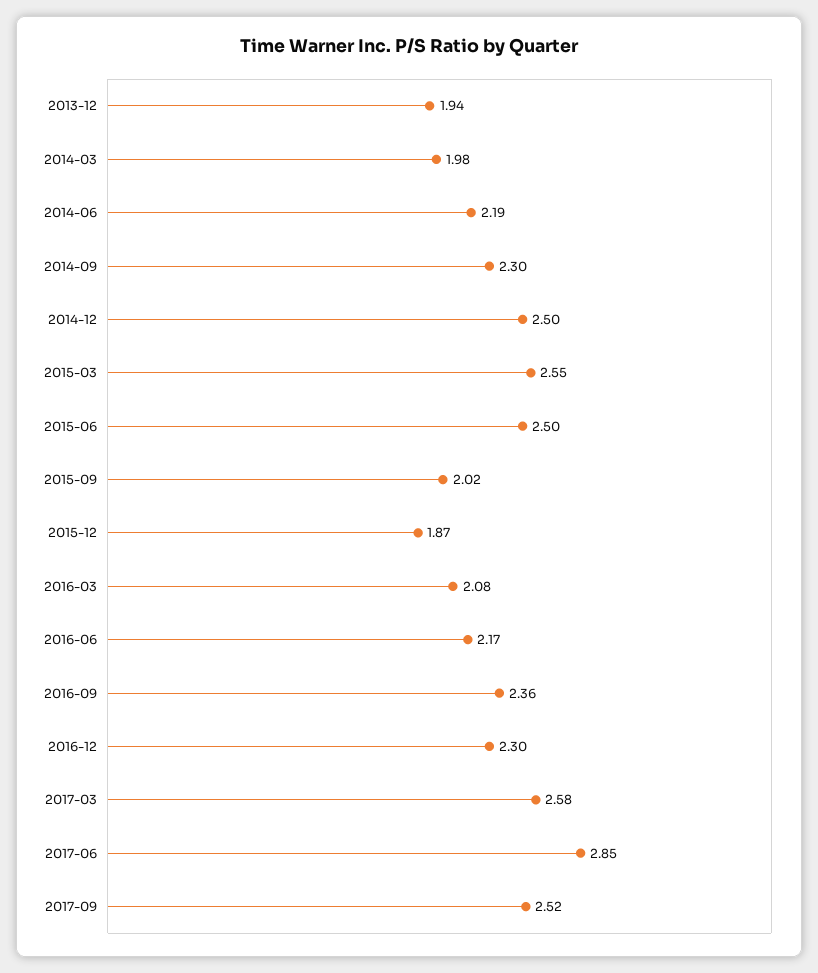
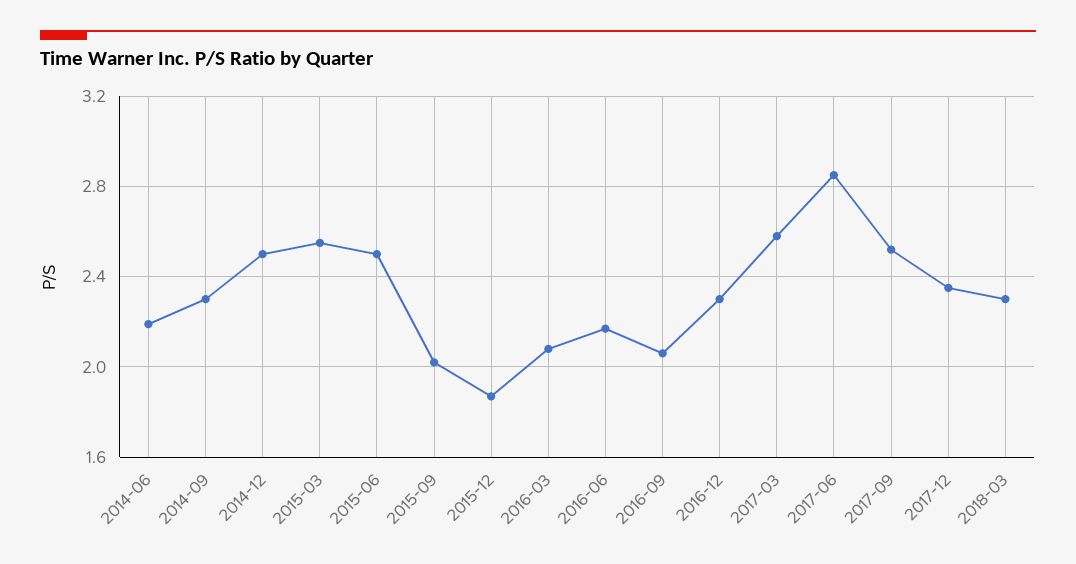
2013-12: 1.94 -> none
2014-03: 1.98 -> none
2016-09: 2.36 -> 2.05
2017-12: none -> 2.35
2018-03: none -> 2.3

